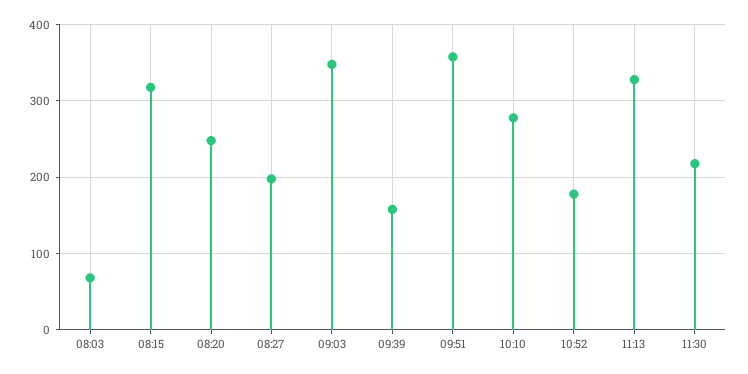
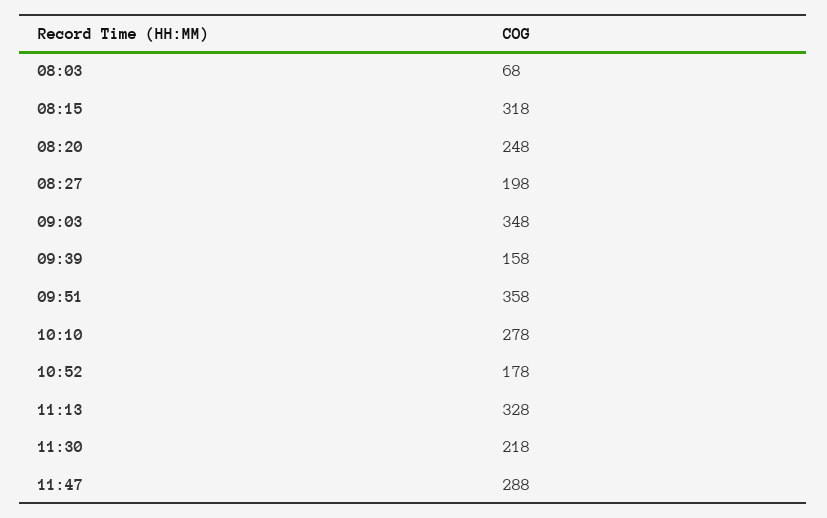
11:47: none -> 288

